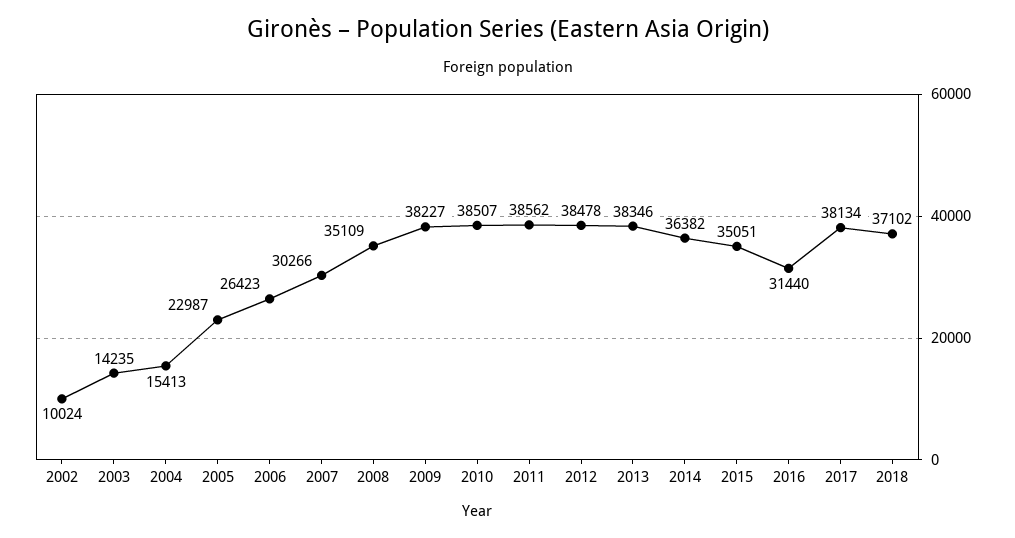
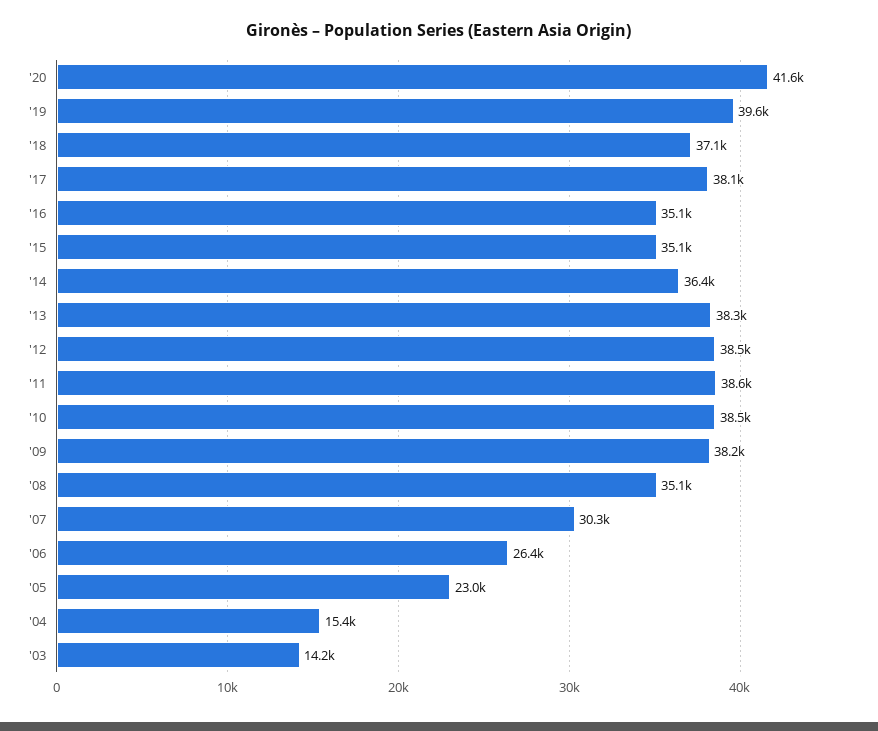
2002: 10024 -> none
2016: 31440 -> 35100
'20: none -> 41600
'19: none -> 39600

